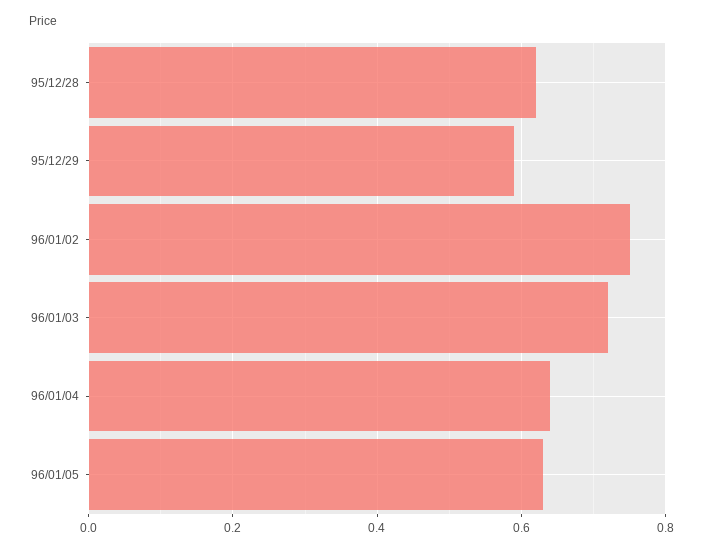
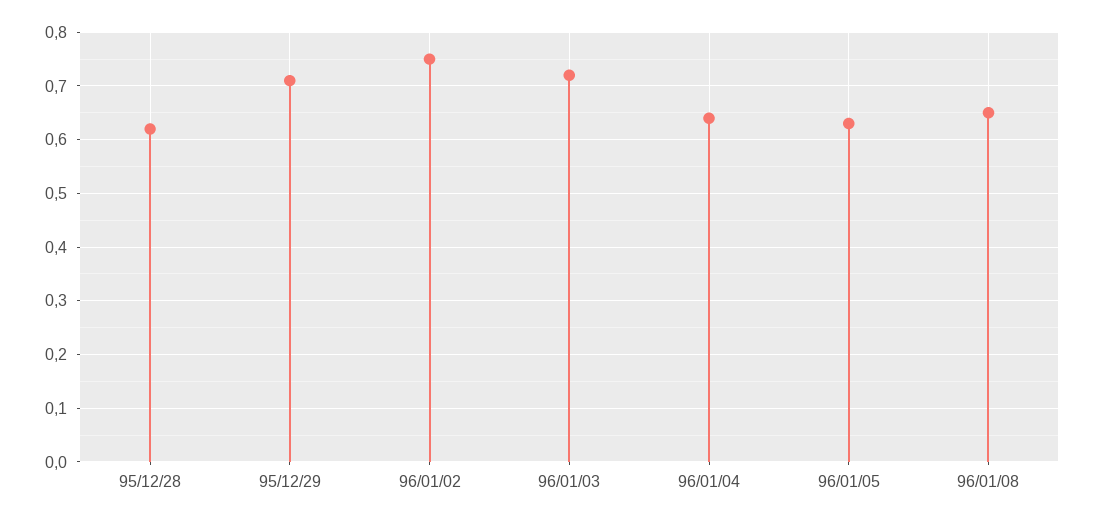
95/12/29: 0.6 -> 0.7
96/01/08: none -> 0.65

